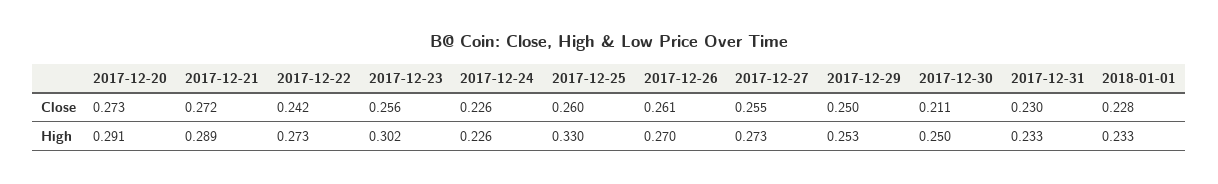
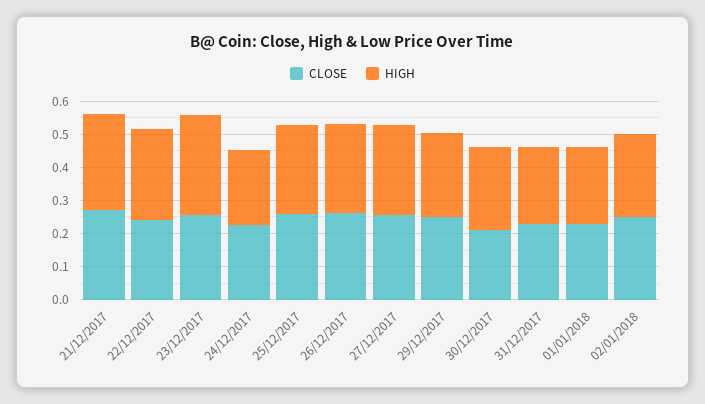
Close, 2017-12-20: 0.273 -> none
High, 2017-12-20: 0.291 -> none
High, 2017-12-25: 0.33 -> 0.275
Close, 02/01/2018: none -> 0.25
High, 02/01/2018: none -> 0.25

